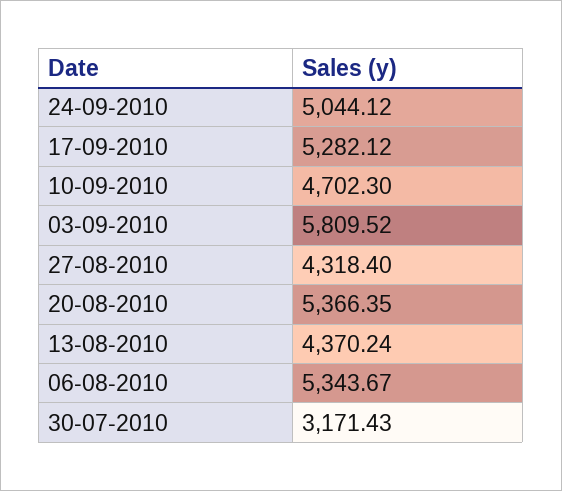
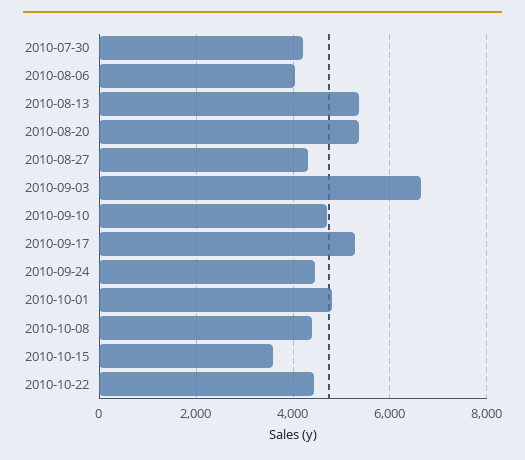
24-09-2010: 5044.12 -> 4400
03-09-2010: 5809.52 -> 6600
13-08-2010: 4370.24 -> 5400
06-08-2010: 5343.67 -> 4000
30-07-2010: 3171.43 -> 4200
2010-10-01: none -> 4800
2010-10-08: none -> 4400
2010-10-15: none -> 3600
2010-10-22: none -> 4400

